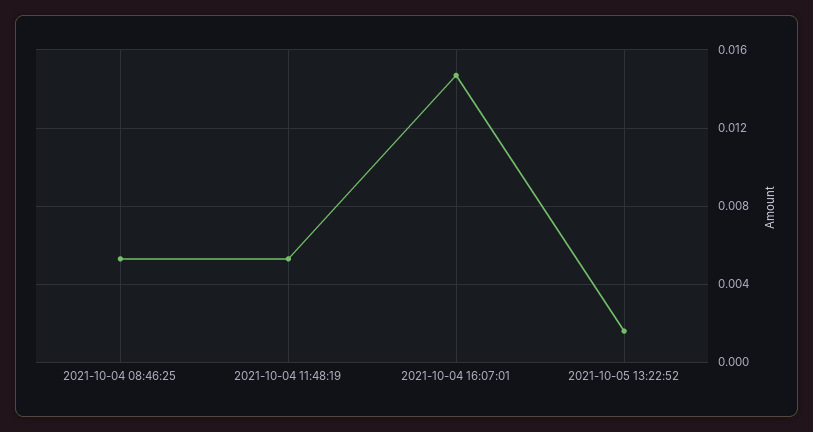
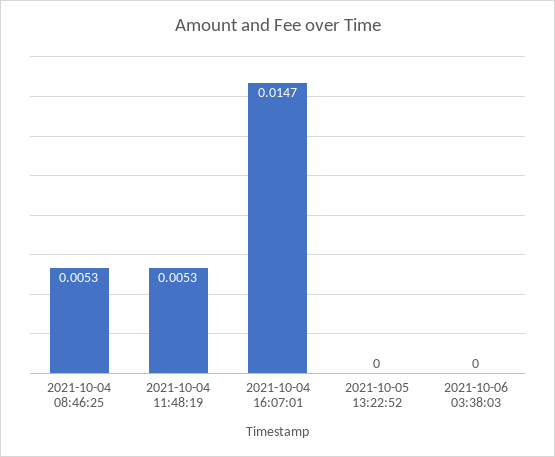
2021-10-05 13:22:52: 0.0015 -> 0
2021-10-06 03:38:03: none -> 0

